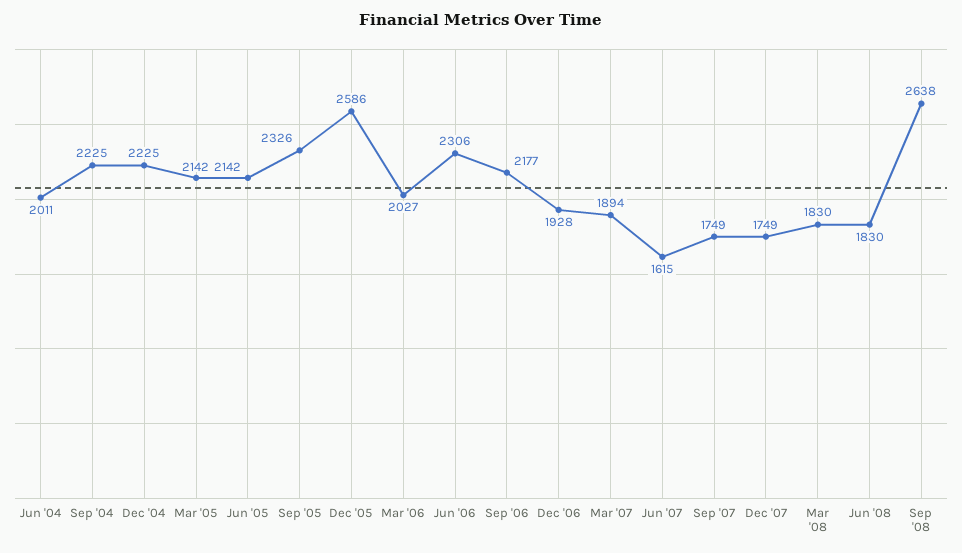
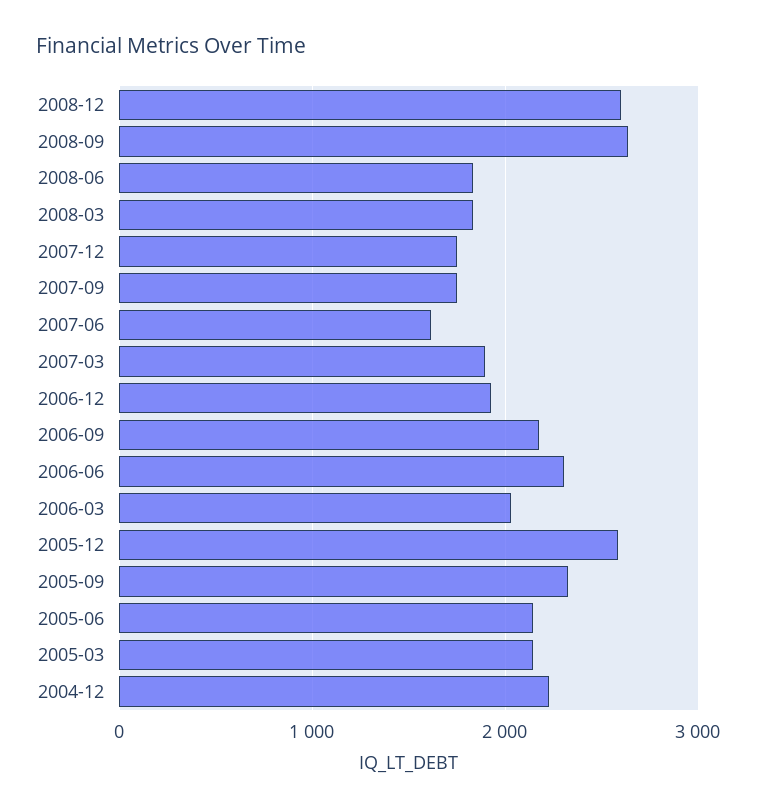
Jun '04: 2011 -> none
Sep '04: 2225 -> none
2008-12: none -> 2600

